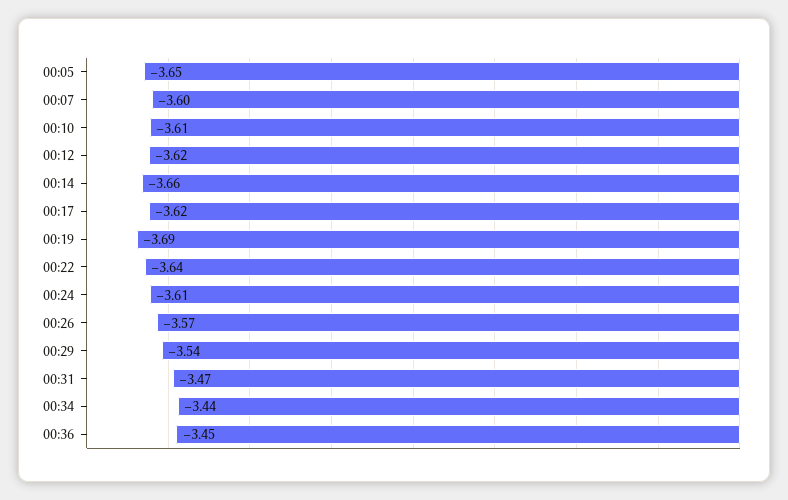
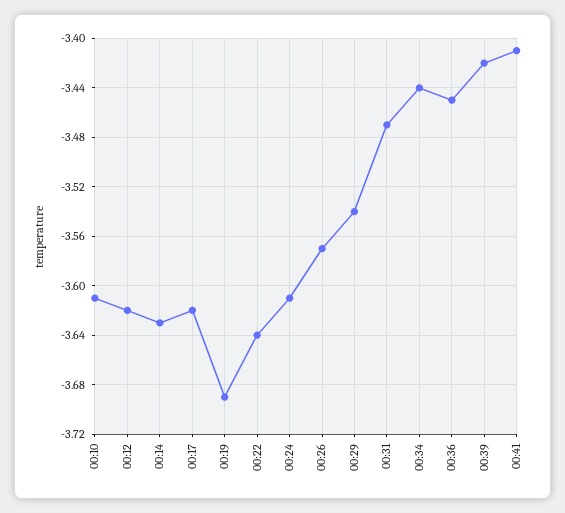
00:05: -3.65 -> none
00:07: -3.6 -> none
00:14: -3.66 -> -3.63
00:39: none -> -3.42
00:41: none -> -3.41

